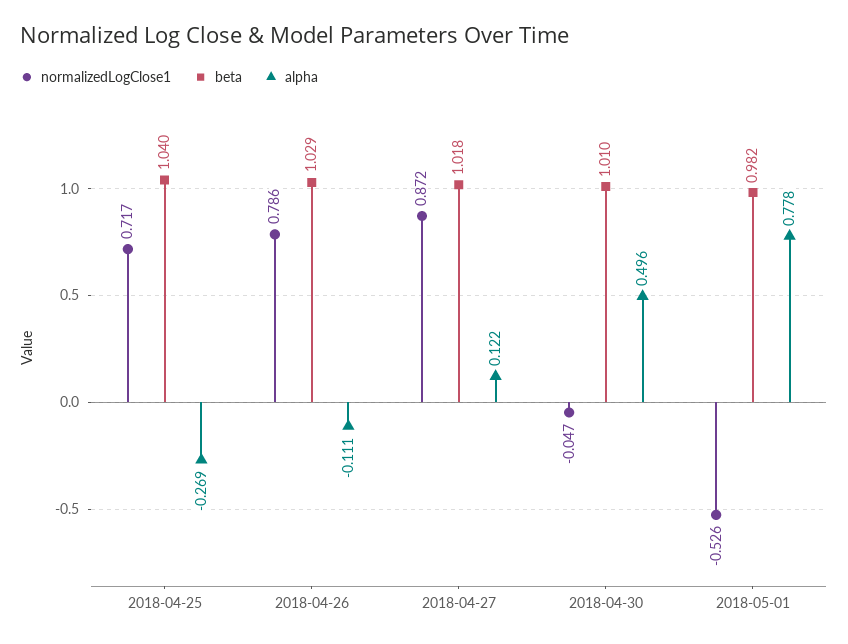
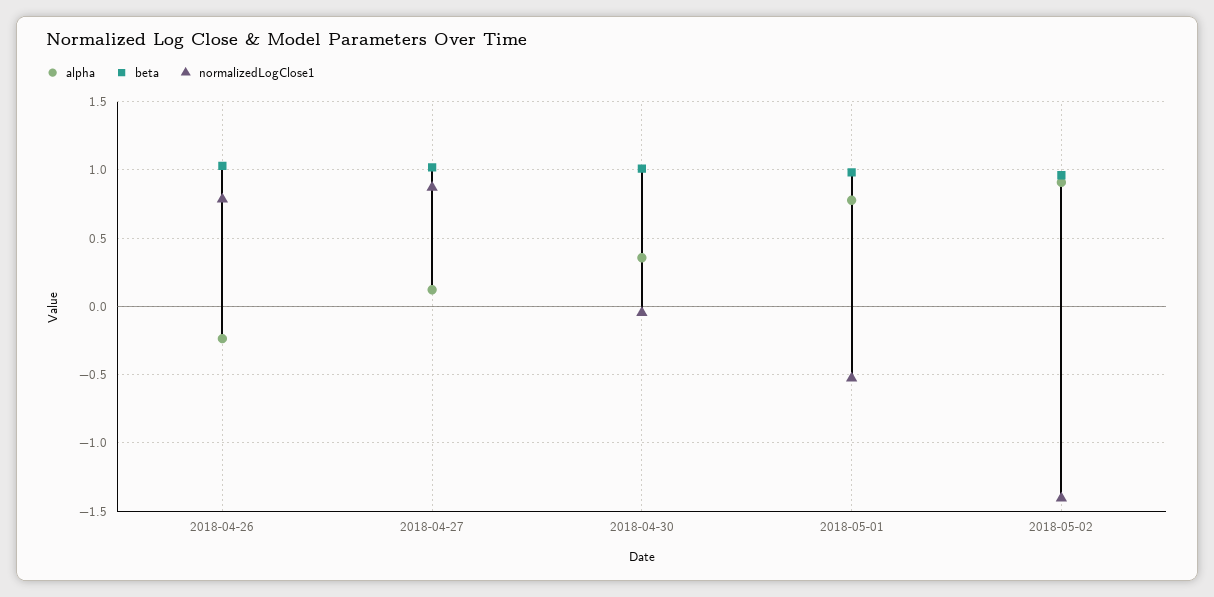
normalizedLogClose1, 2018-04-25: 0.717 -> none
beta, 2018-04-25: 1.04 -> none
alpha, 2018-04-25: -0.269 -> none
alpha, 2018-04-26: -0.111 -> -0.25
alpha, 2018-04-30: 0.496 -> 0.35
alpha, 2018-05-02: none -> 0.9
beta, 2018-05-02: none -> 0.95
normalizedLogClose1, 2018-05-02: none -> -1.4

